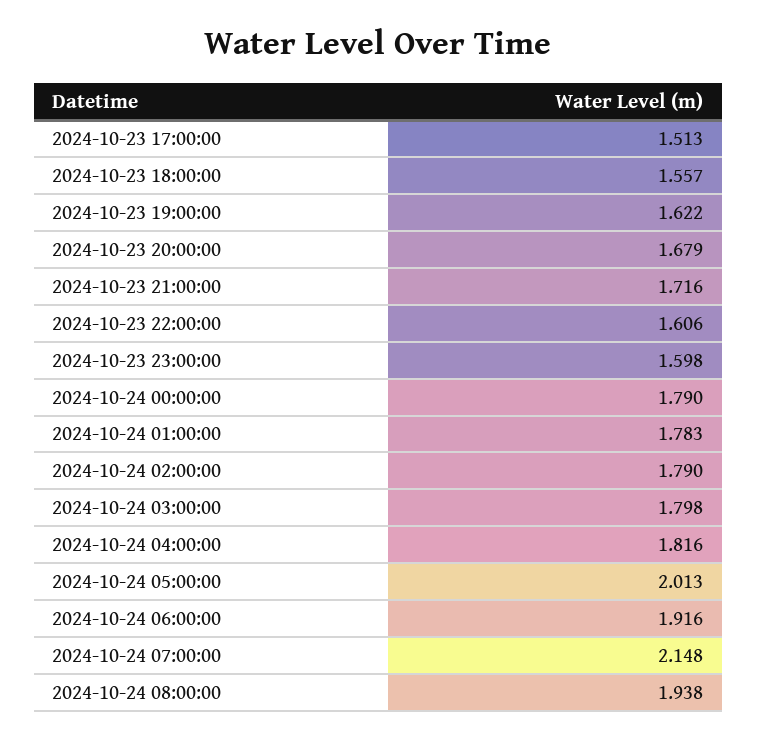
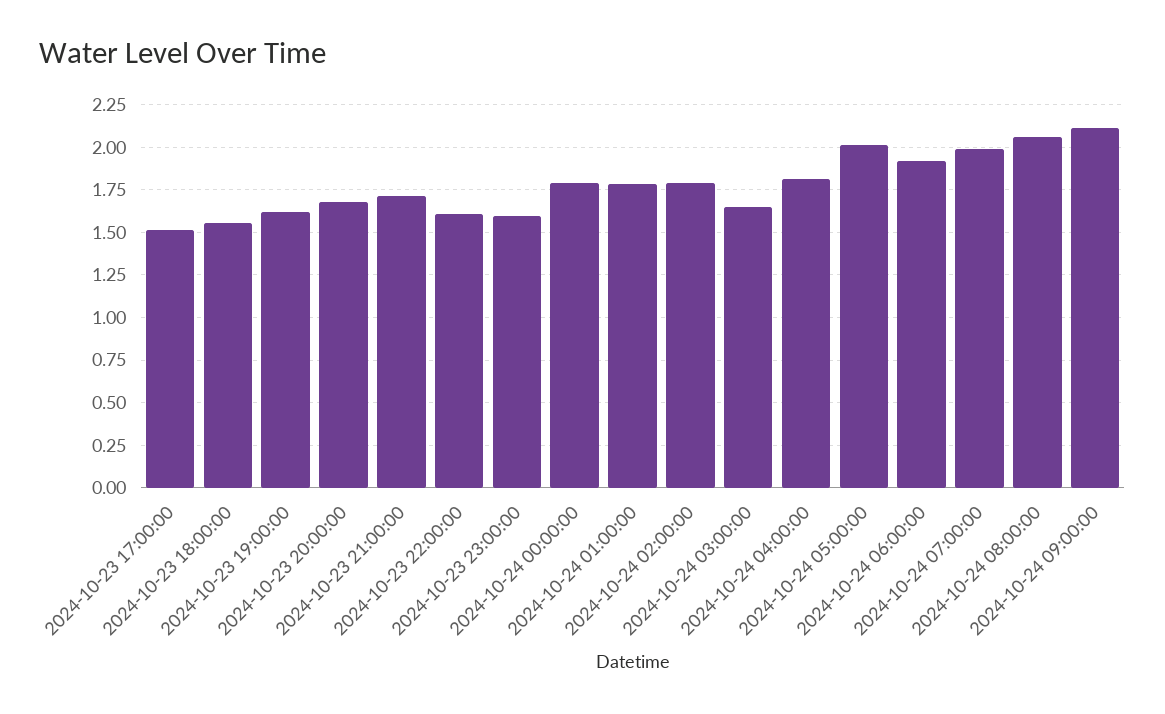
2024-10-24 03:00:00: 1.798 -> 1.65
2024-10-24 07:00:00: 2.148 -> 2
2024-10-24 08:00:00: 1.938 -> 2.05
2024-10-24 09:00:00: none -> 2.1

